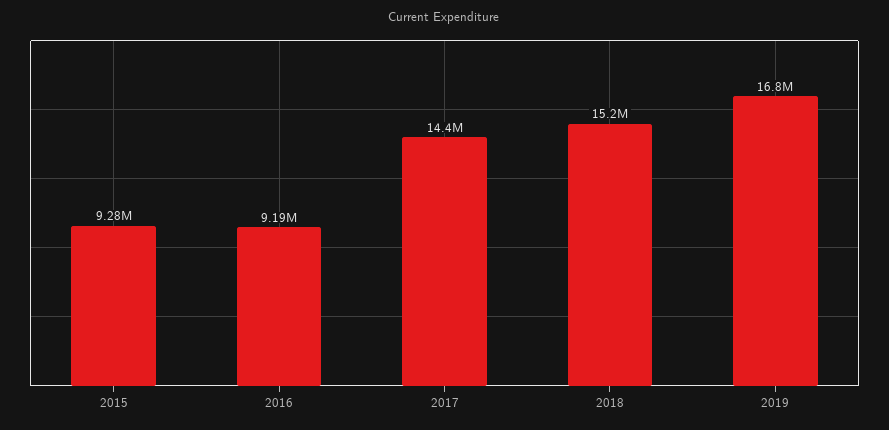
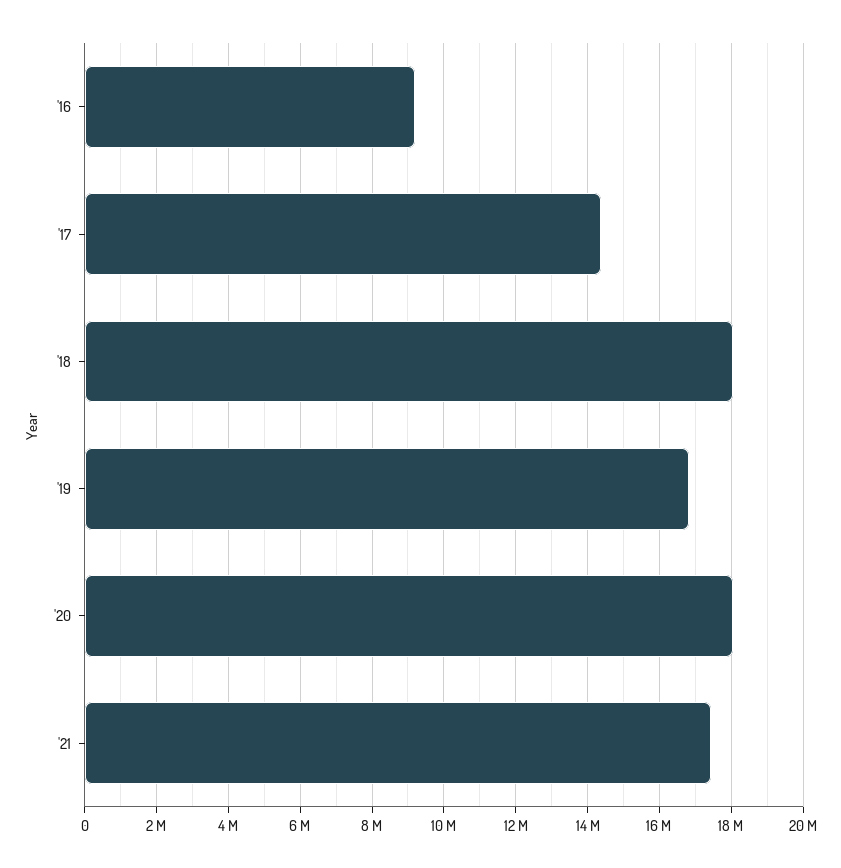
2015: 9280000 -> none
2018: 15200000 -> 18000000
'20: none -> 18000000
'21: none -> 17400000

